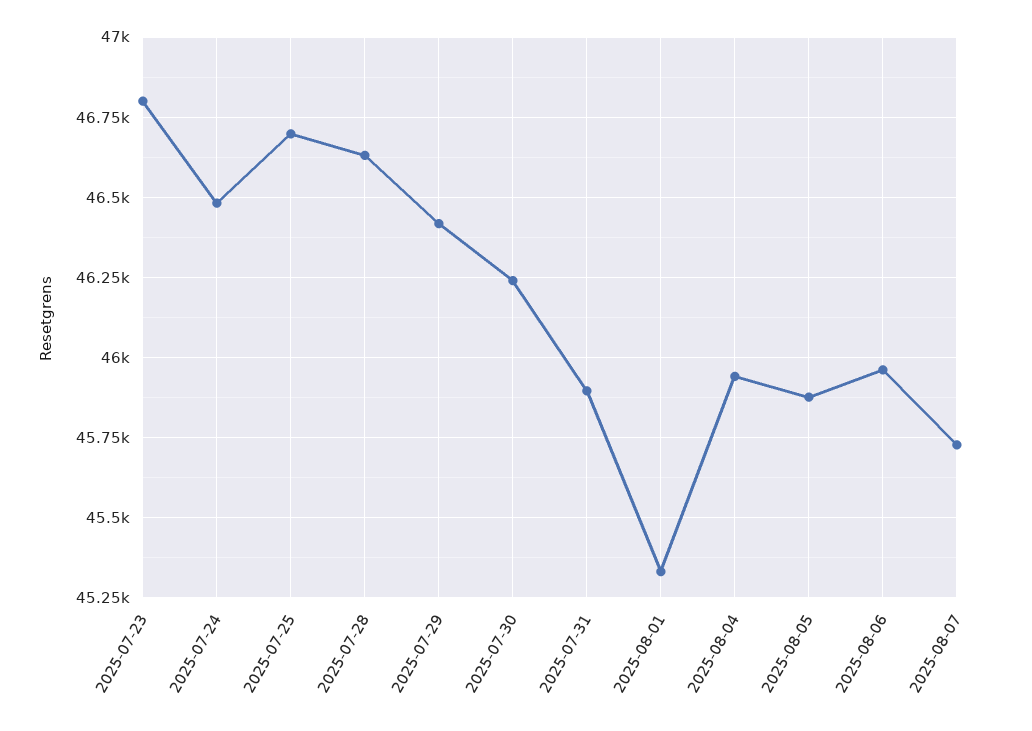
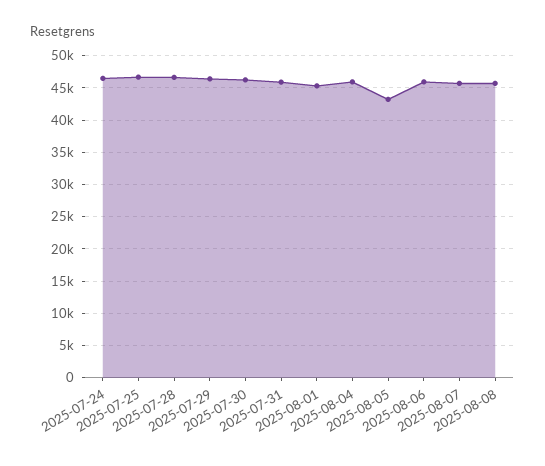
2025-07-23: 46800 -> none
2025-08-05: 45875 -> 43000
2025-08-08: none -> 46000

